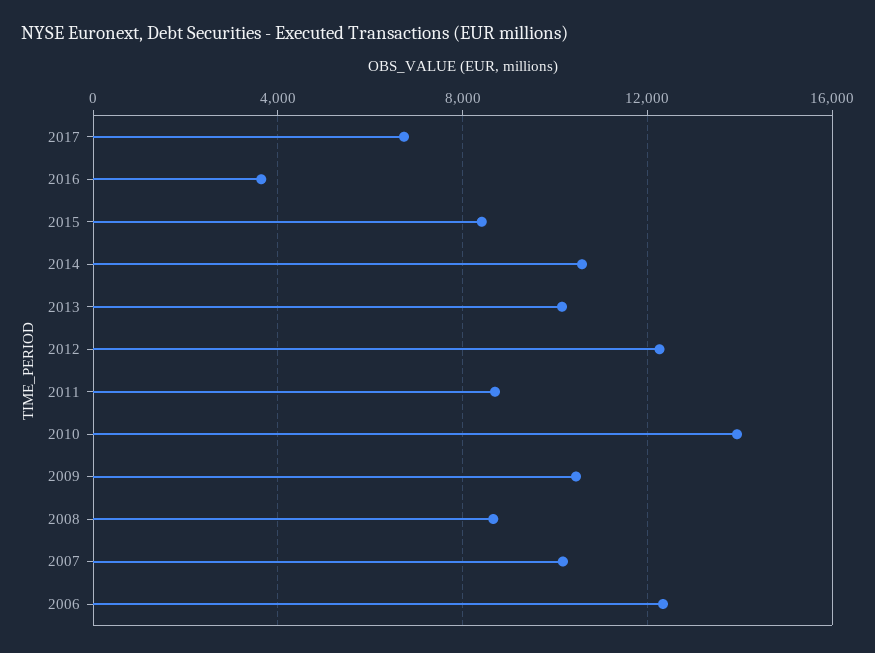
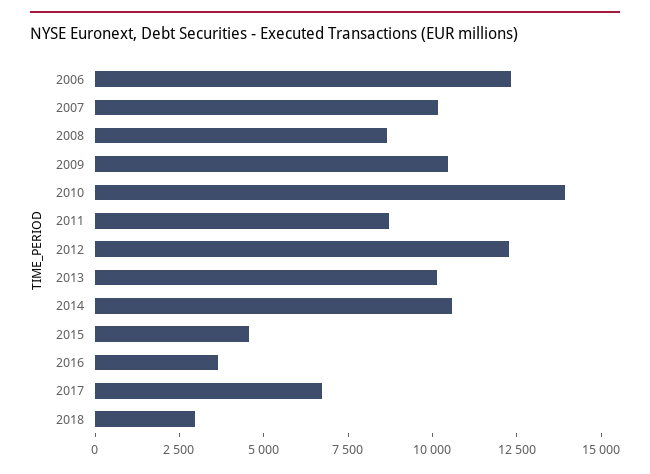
2015: 8500 -> 4500
2018: none -> 3000

